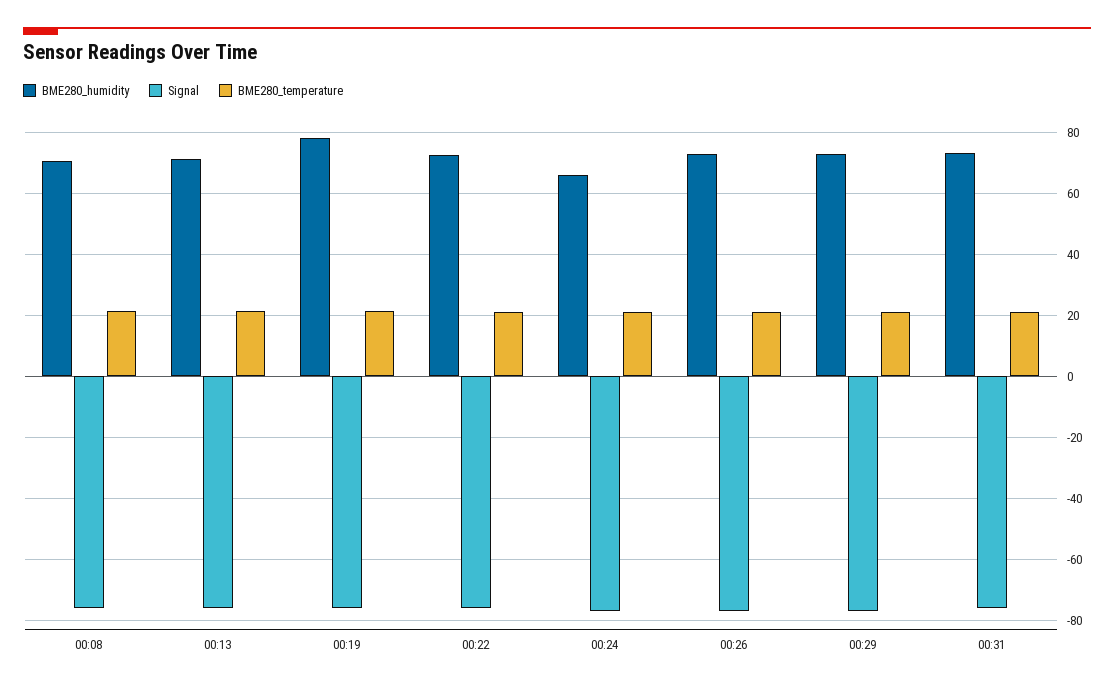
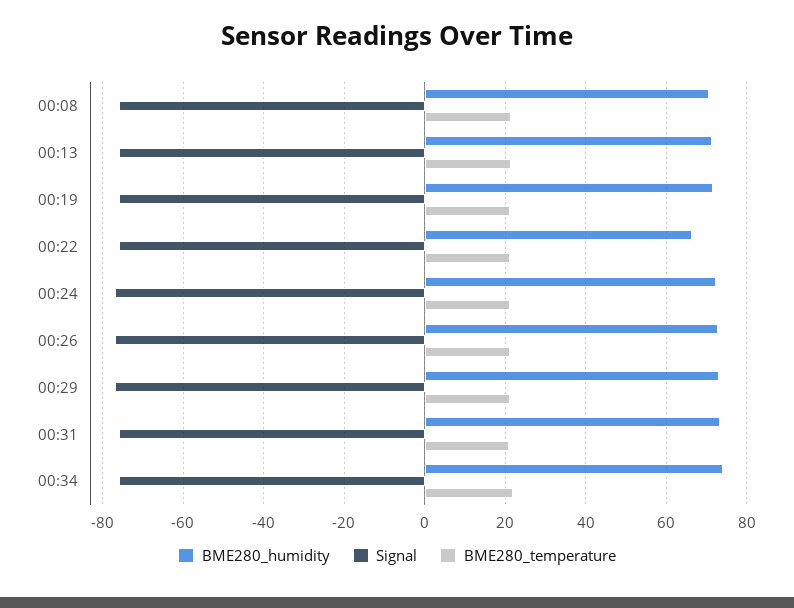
BME280_humidity, 00:19: 78 -> 72
BME280_humidity, 00:22: 72 -> 66
BME280_humidity, 00:24: 66 -> 72
BME280_humidity, 00:34: none -> 74
Signal, 00:34: none -> -76
BME280_temperature, 00:34: none -> 22

